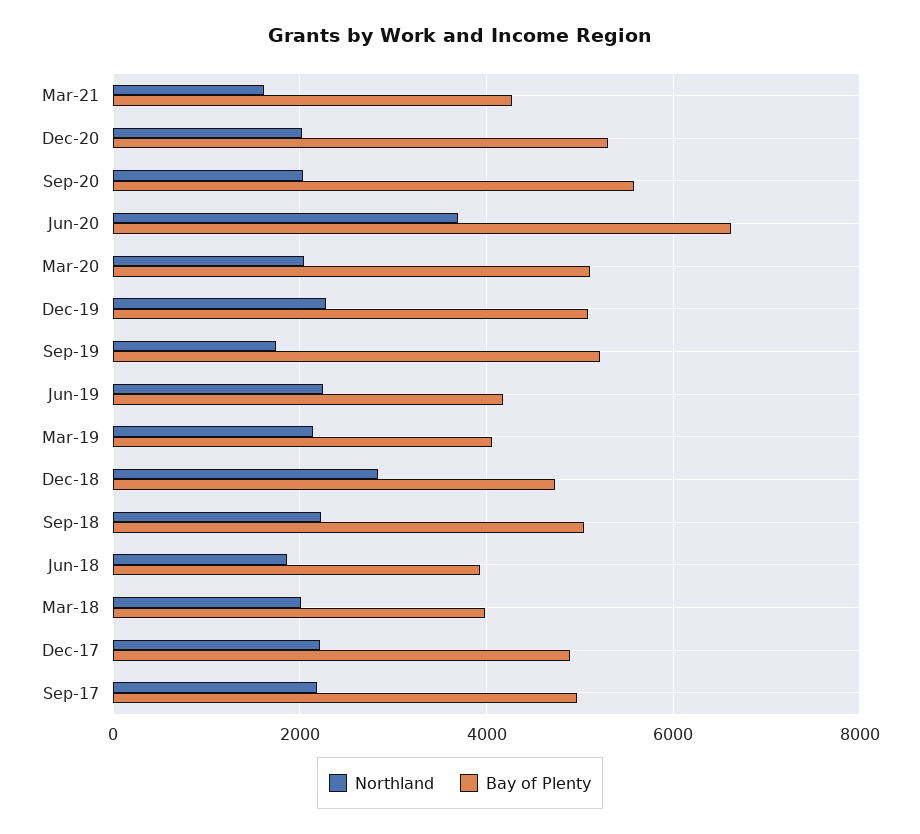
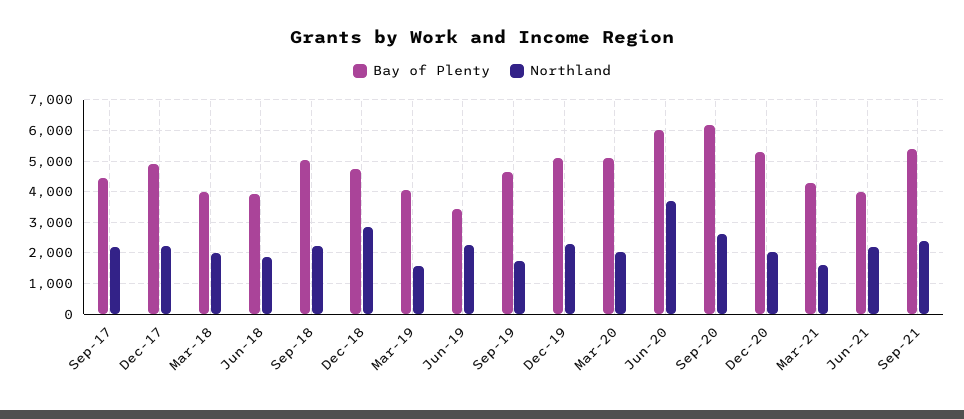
Northland, Sep-20: 2000 -> 2600
Bay of Plenty, Sep-20: 5600 -> 6200
Bay of Plenty, Jun-20: 6600 -> 6000
Bay of Plenty, Sep-19: 5200 -> 4600
Bay of Plenty, Jun-19: 4200 -> 3400
Northland, Mar-19: 2200 -> 1600
Bay of Plenty, Sep-17: 5000 -> 4400
Bay of Plenty, Jun-21: none -> 4000
Northland, Jun-21: none -> 2200
Bay of Plenty, Sep-21: none -> 5400
Northland, Sep-21: none -> 2400

